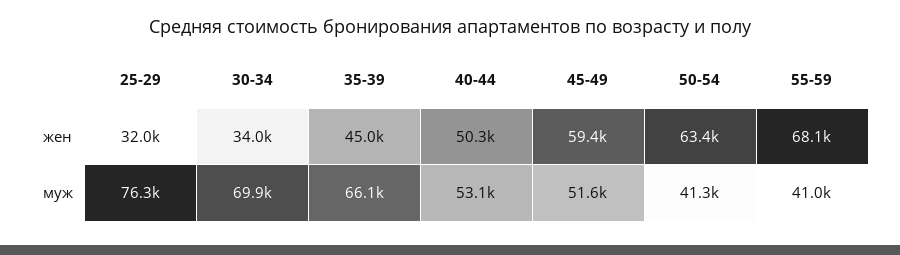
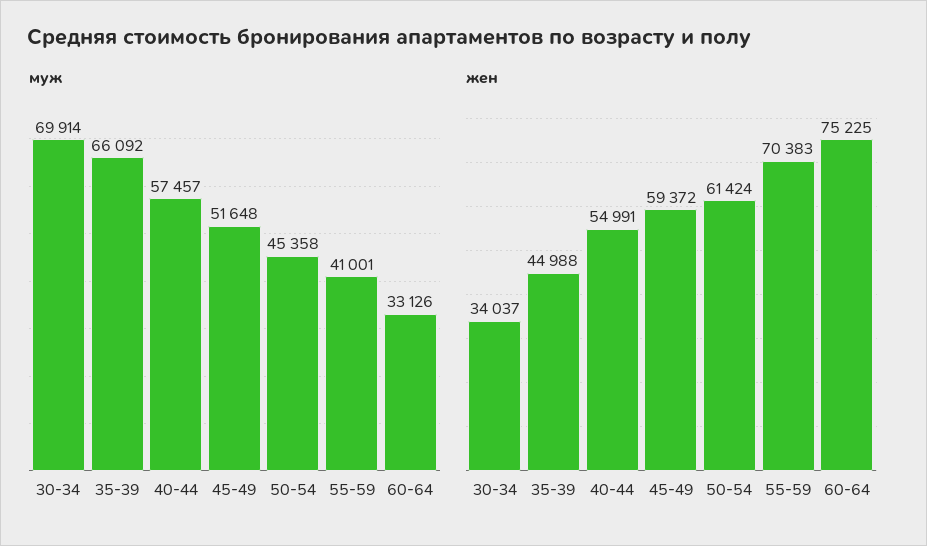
жен, 25-29: 32000 -> none
жен, 40-44: 50300 -> 54991
жен, 50-54: 63400 -> 61424
жен, 55-59: 68100 -> 70383
муж, 25-29: 76300 -> none
муж, 40-44: 53100 -> 57457
муж, 50-54: 41300 -> 45358
муж, 60-64: none -> 33126
жен, 60-64: none -> 75225

